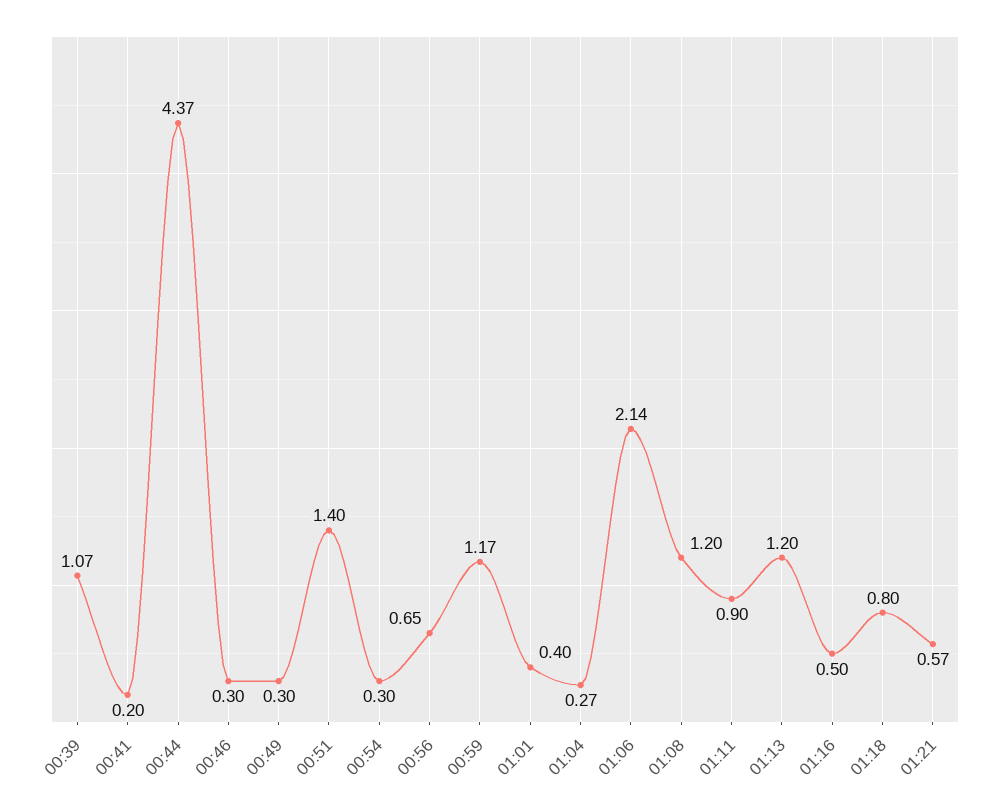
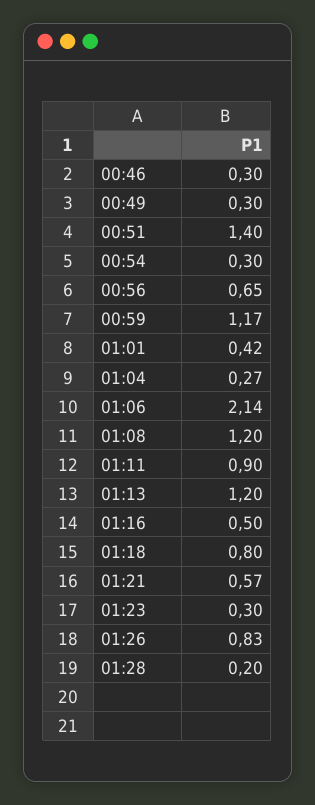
00:39: 1.07 -> none
00:41: 0.2 -> none
00:44: 4.37 -> none
01:01: 0.4 -> 0.42
01:23: none -> 0.3
01:26: none -> 0.83
01:28: none -> 0.2

